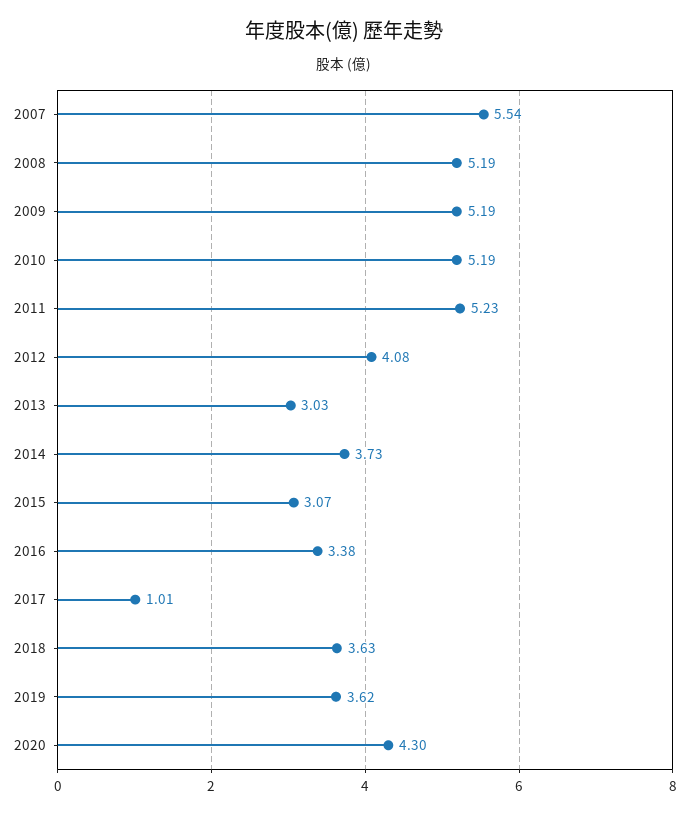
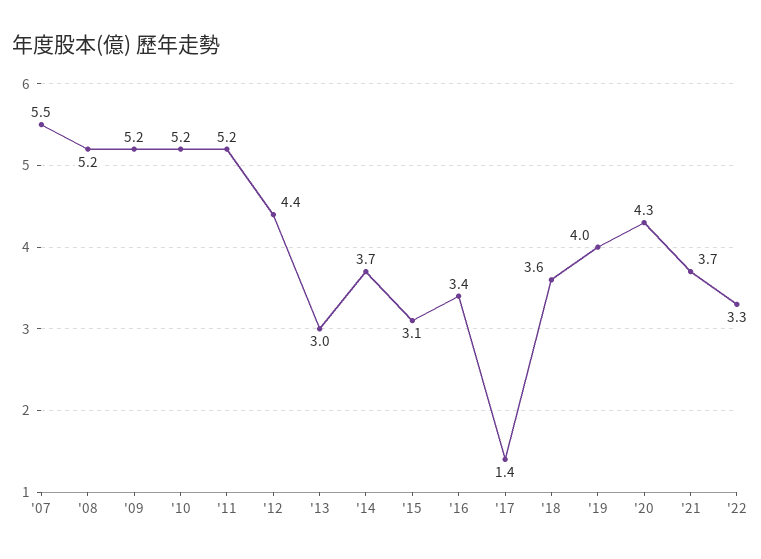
2012: 4.08 -> 4.4
2017: 1.01 -> 1.4
2019: 3.62 -> 4
'21: none -> 3.7
'22: none -> 3.3

